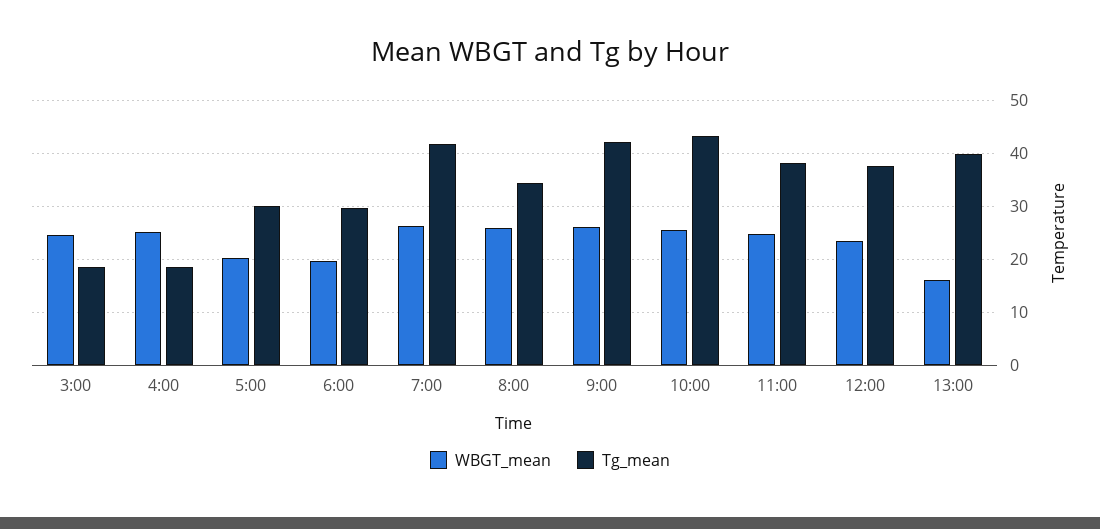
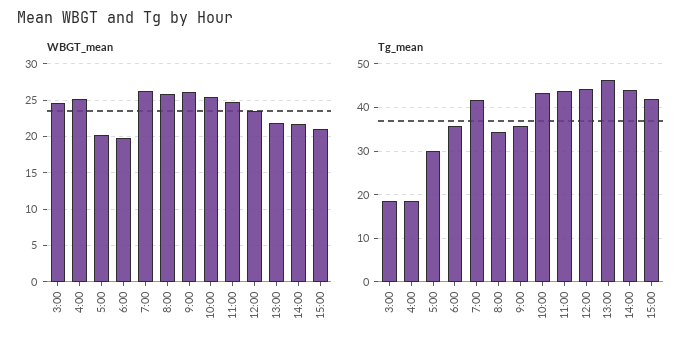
Tg_mean, 6:00: 30 -> 36
Tg_mean, 9:00: 42 -> 36
Tg_mean, 11:00: 38 -> 44
Tg_mean, 12:00: 38 -> 44
WBGT_mean, 13:00: 16 -> 22
Tg_mean, 13:00: 40 -> 46
WBGT_mean, 14:00: none -> 22
WBGT_mean, 15:00: none -> 21
Tg_mean, 14:00: none -> 44
Tg_mean, 15:00: none -> 42

